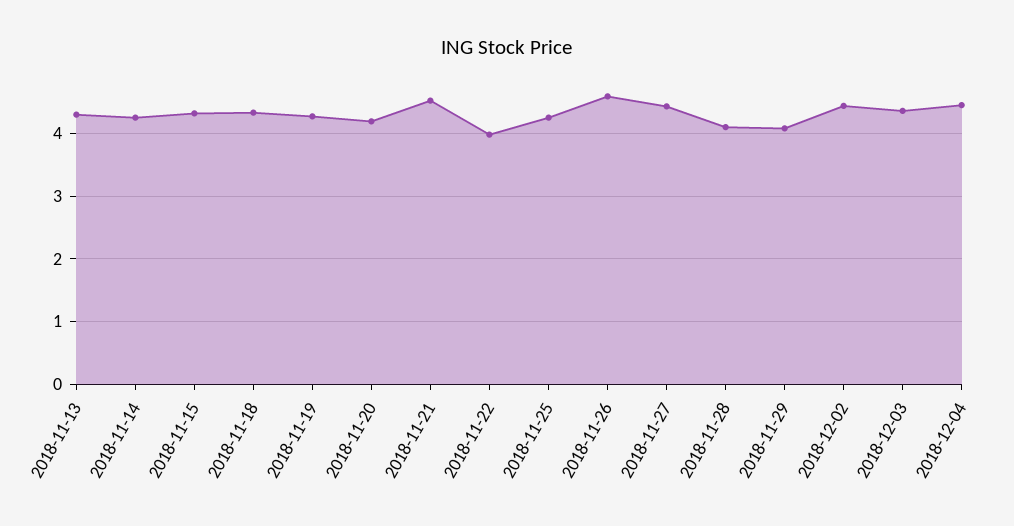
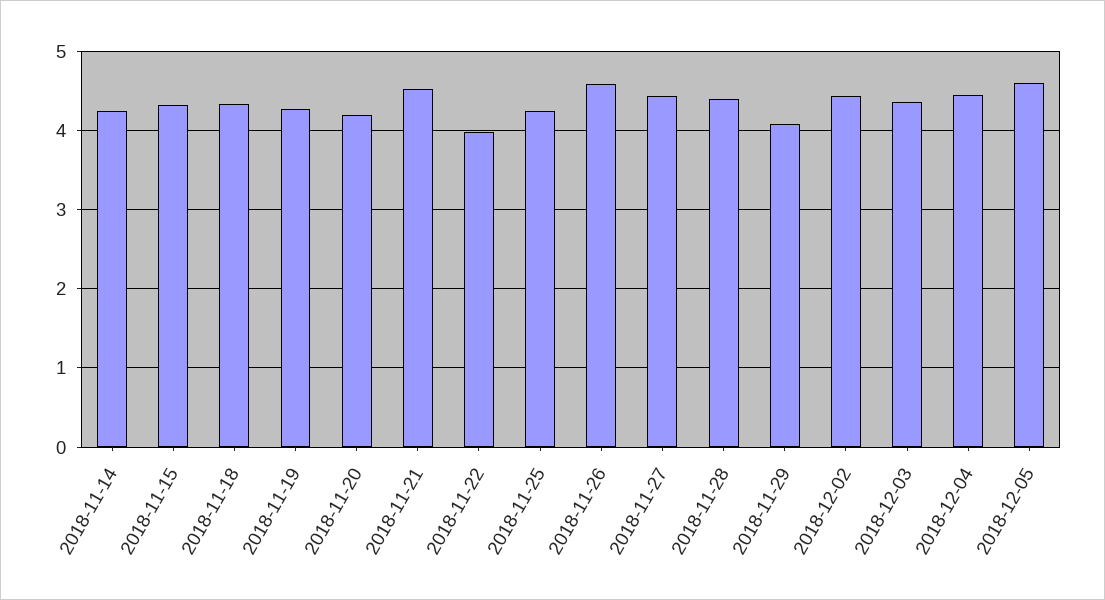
2018-11-13: 4.3 -> none
2018-11-28: 4.1 -> 4.4
2018-12-05: none -> 4.6

